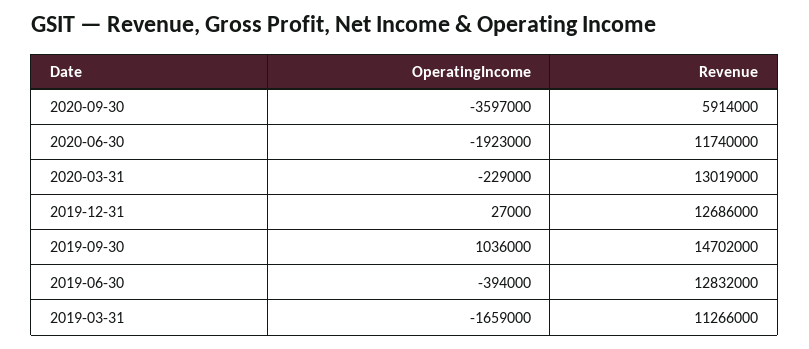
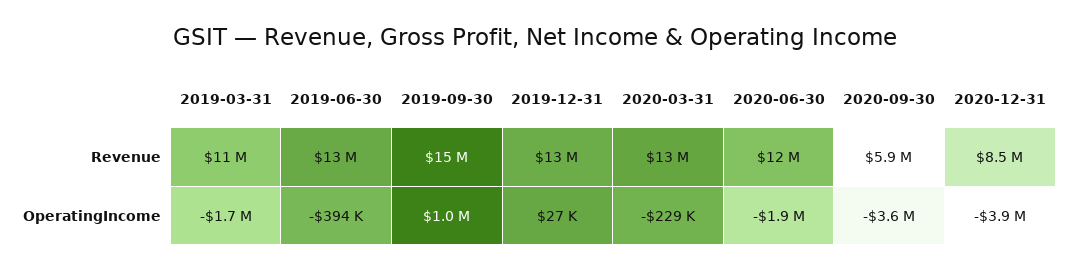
Revenue, 2020-12-31: none -> 8500000
OperatingIncome, 2020-12-31: none -> -3900000

